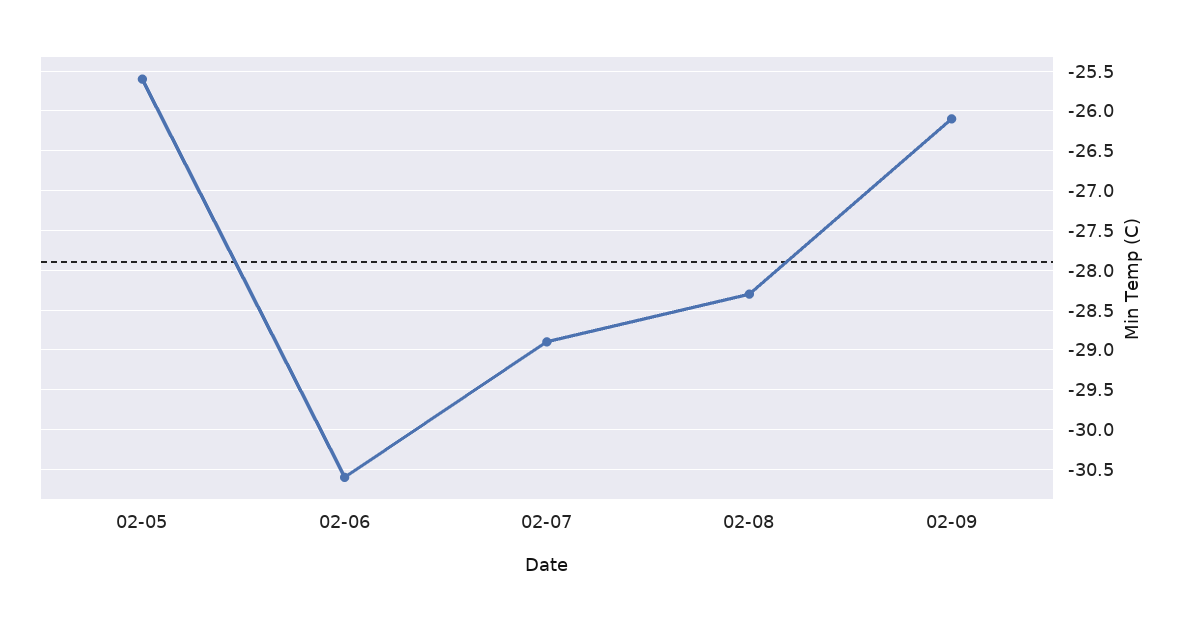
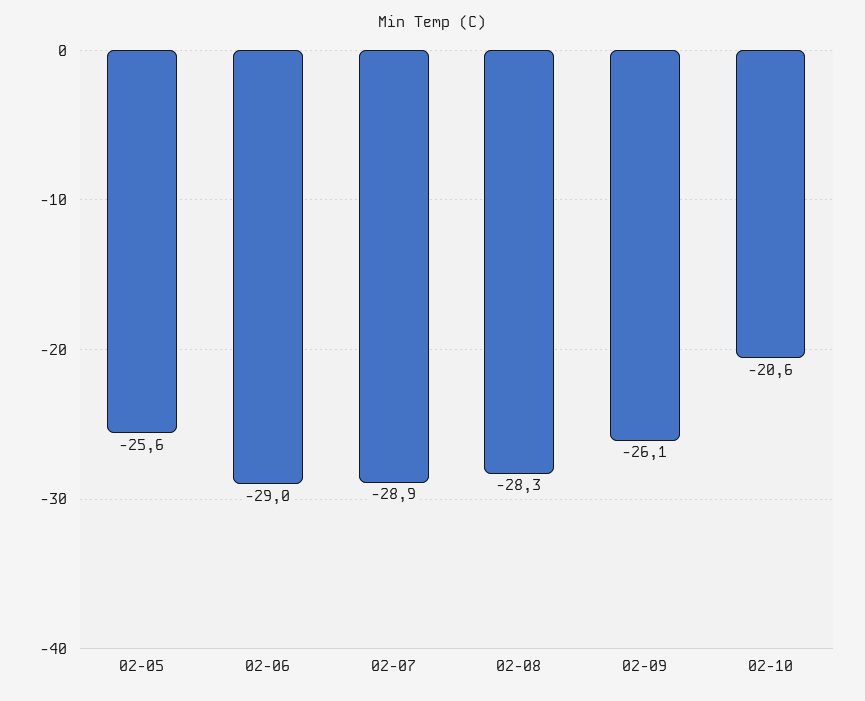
02-06: -30.6 -> -29
02-10: none -> -20.6

